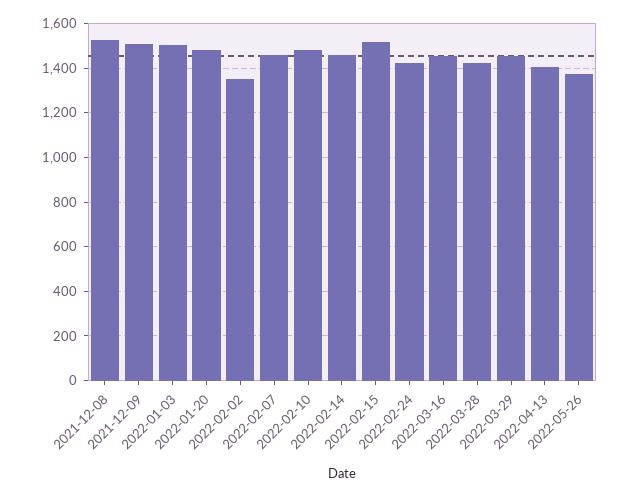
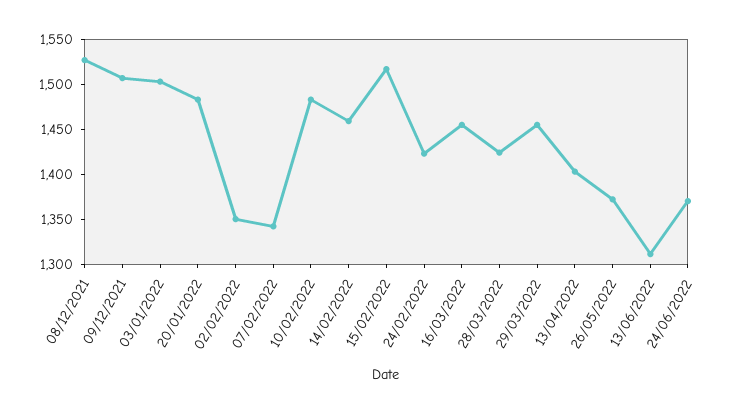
2022-02-07: 1450 -> 1340
13/06/2022: none -> 1310
24/06/2022: none -> 1370

